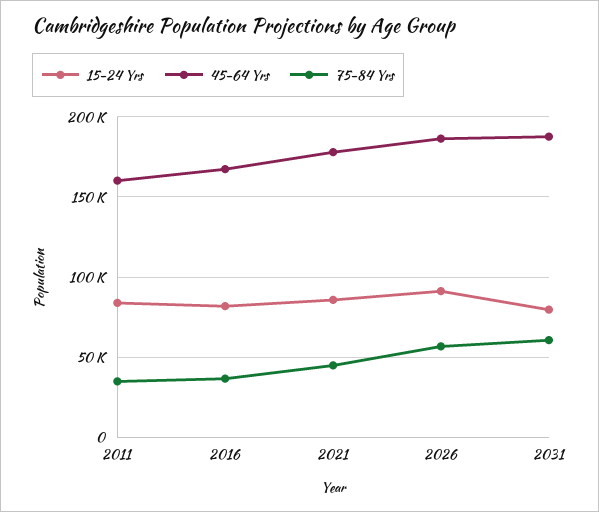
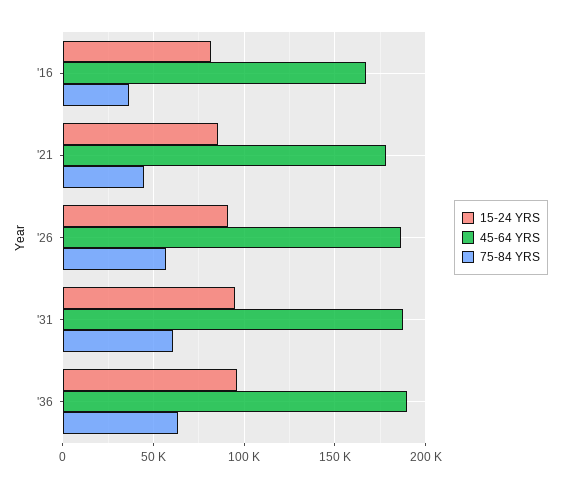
15-24 Yrs, 2011: 85000 -> none
45-64 Yrs, 2011: 160000 -> none
75-84 Yrs, 2011: 35000 -> none
15-24 Yrs, 2031: 80000 -> 95000
15-24 Yrs, '36: none -> 95000
45-64 Yrs, '36: none -> 190000
75-84 Yrs, '36: none -> 65000

